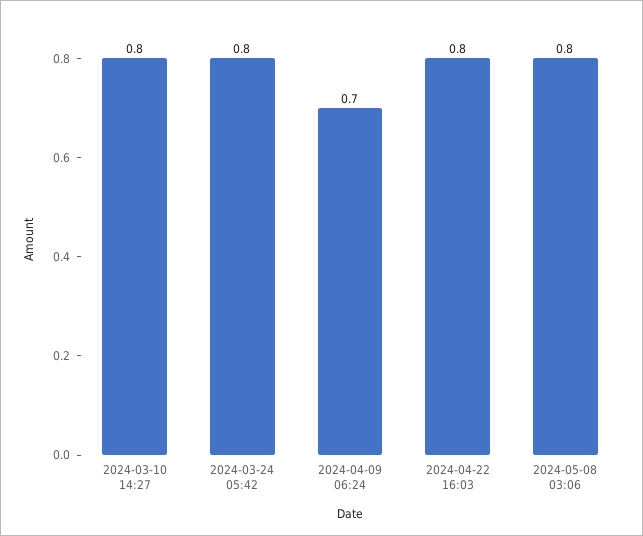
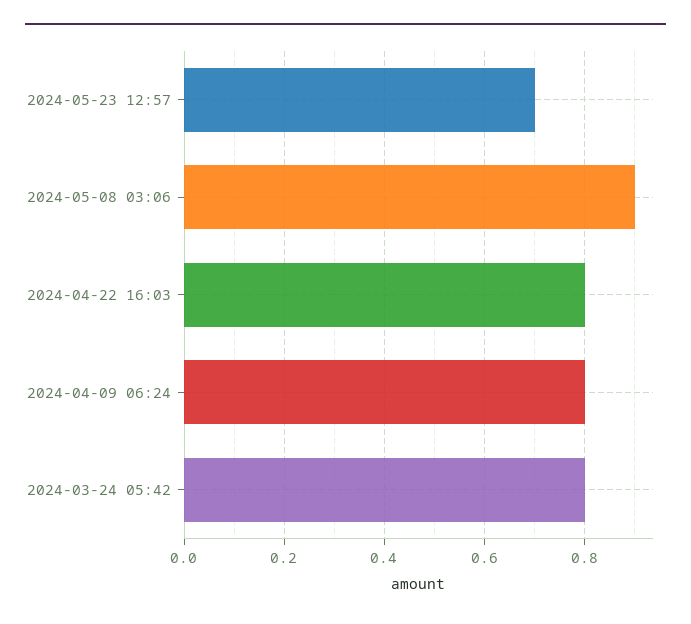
2024-03-10 14:27: 0.8 -> none
2024-04-09 06:24: 0.7 -> 0.8
2024-05-08 03:06: 0.8 -> 0.9
2024-05-23 12:57: none -> 0.7

